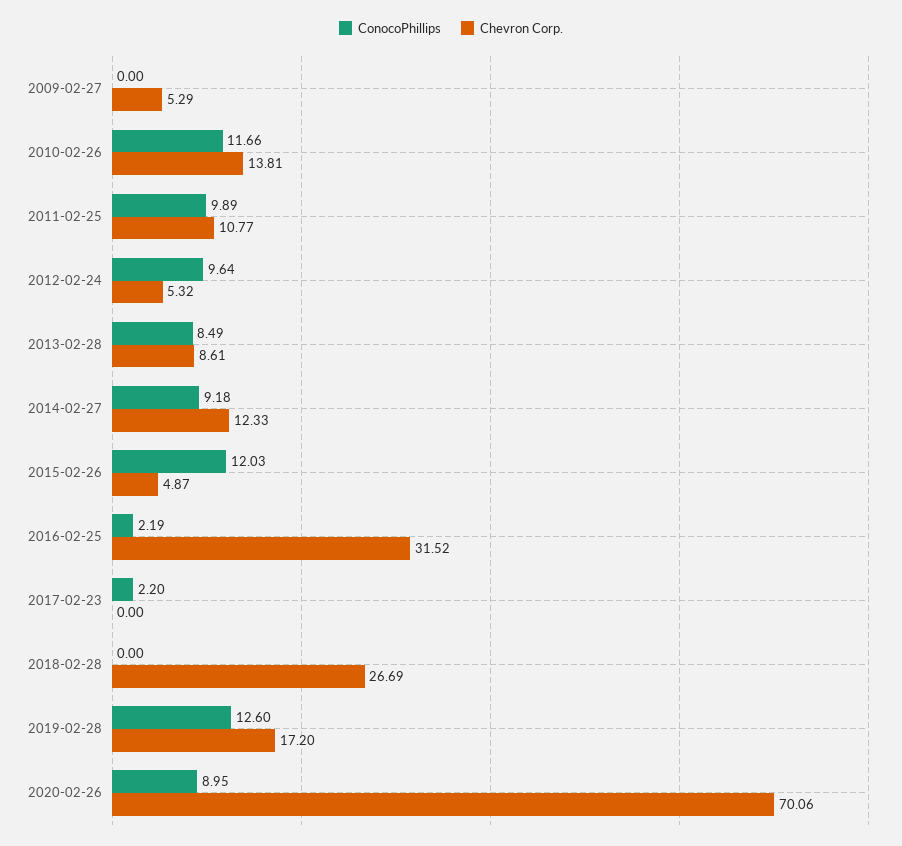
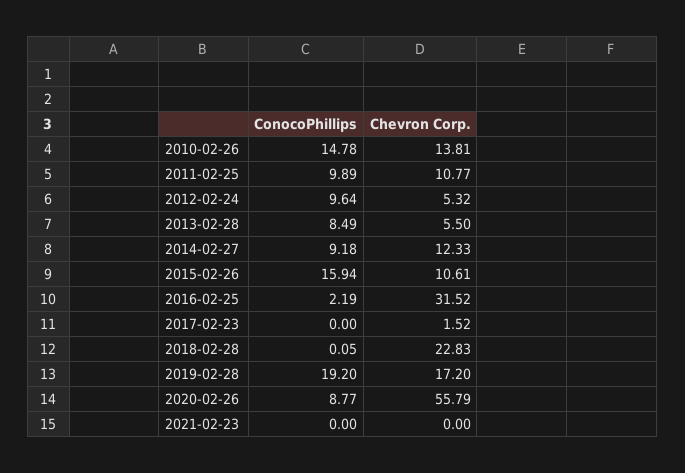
ConocoPhillips, 2009-02-27: 0 -> none
Chevron Corp., 2009-02-27: 5.29 -> none
ConocoPhillips, 2010-02-26: 11.66 -> 14.78
Chevron Corp., 2013-02-28: 8.61 -> 5.5
ConocoPhillips, 2015-02-26: 12.03 -> 15.94
Chevron Corp., 2015-02-26: 4.87 -> 10.61
ConocoPhillips, 2017-02-23: 2.2 -> 0
Chevron Corp., 2017-02-23: 0 -> 1.52
ConocoPhillips, 2018-02-28: 0 -> 0.05
Chevron Corp., 2018-02-28: 26.69 -> 22.83
ConocoPhillips, 2019-02-28: 12.6 -> 19.2
ConocoPhillips, 2020-02-26: 8.95 -> 8.77
Chevron Corp., 2020-02-26: 70.06 -> 55.79
ConocoPhillips, 2021-02-23: none -> 0
Chevron Corp., 2021-02-23: none -> 0

